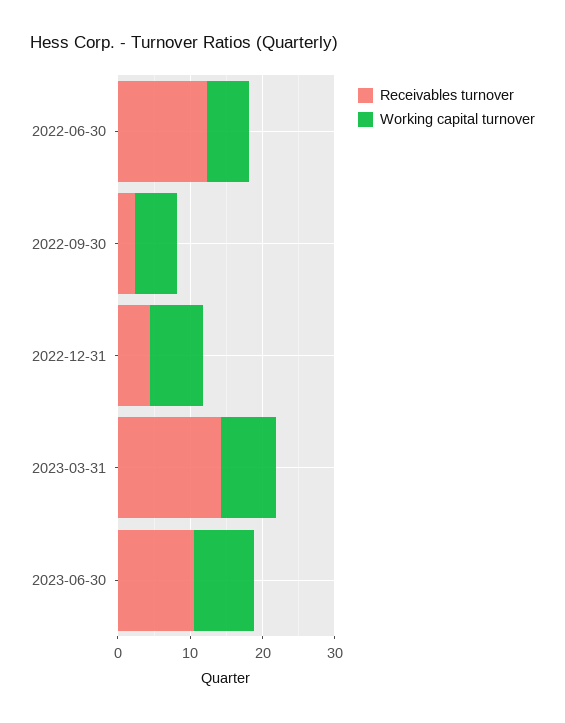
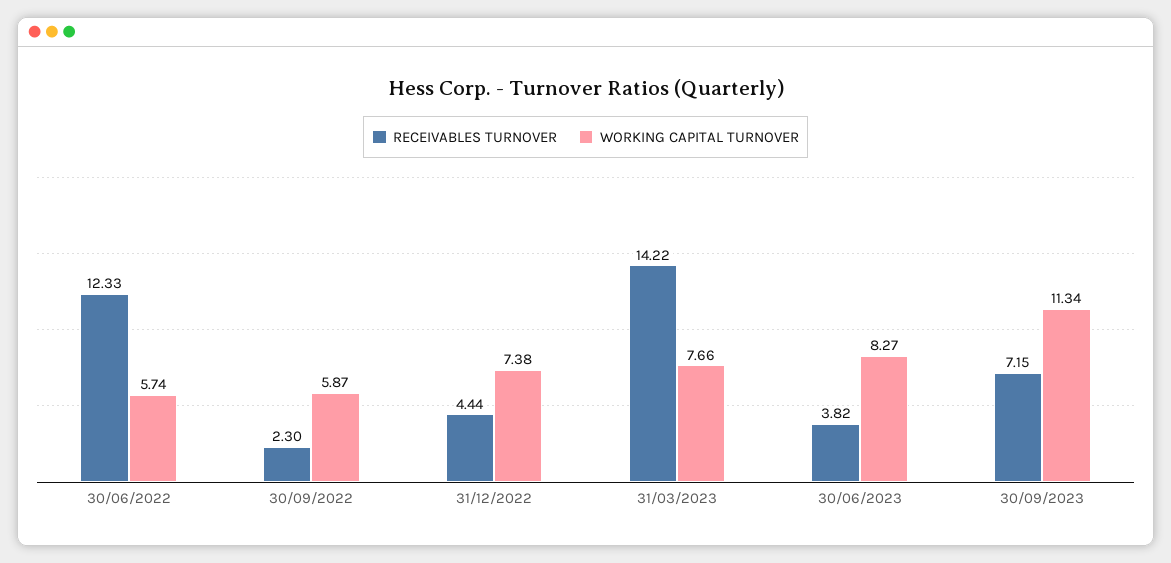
Receivables turnover, 2023-06-30: 10 -> 3.82
Receivables turnover, 30/09/2023: none -> 7.15
Working capital turnover, 30/09/2023: none -> 11.34

